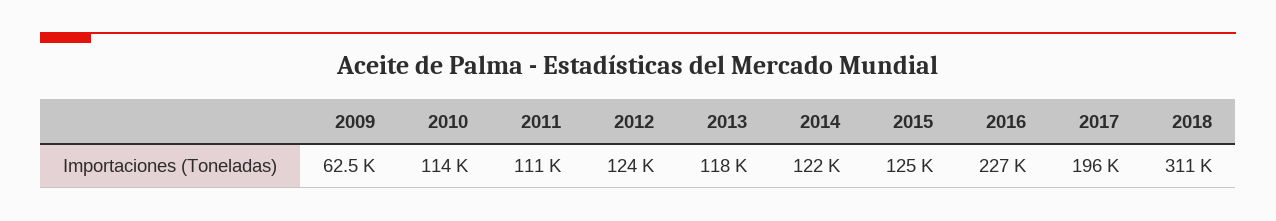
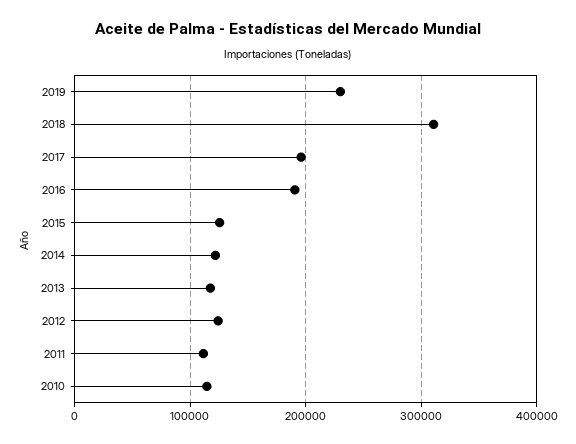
2009: 62500 -> none
2016: 227000 -> 190000
2019: none -> 230000

